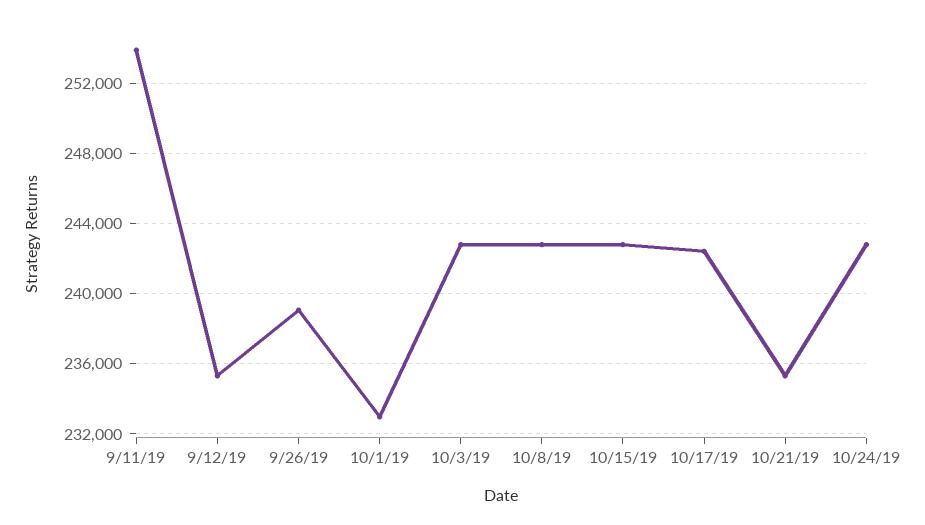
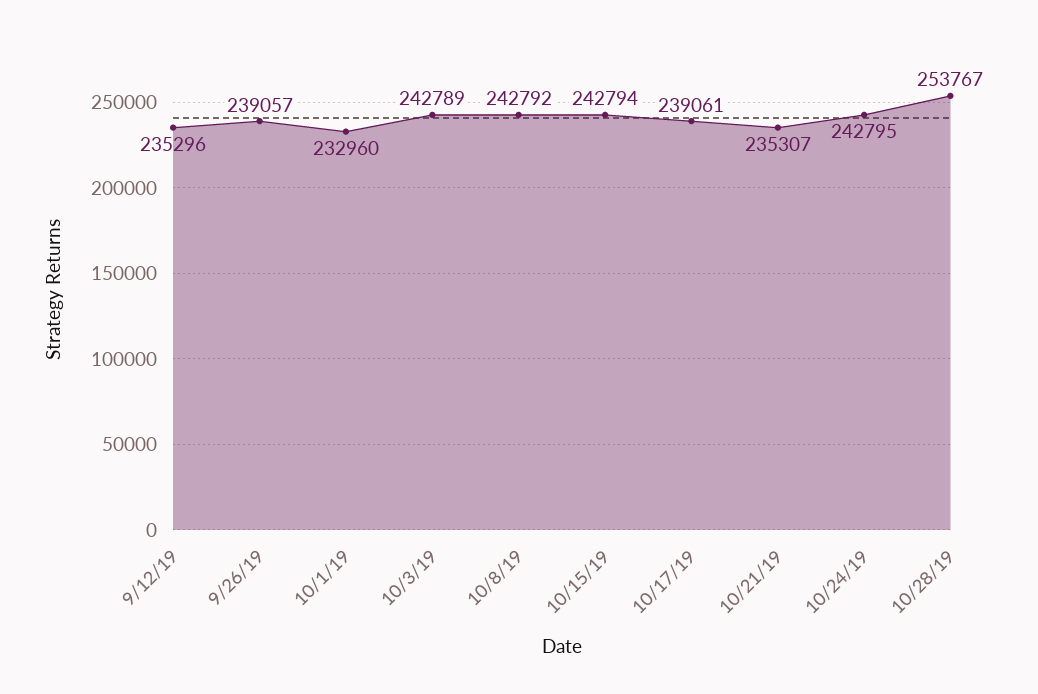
9/11/19: 254000 -> none
10/17/19: 242500 -> 239061
10/28/19: none -> 253767

